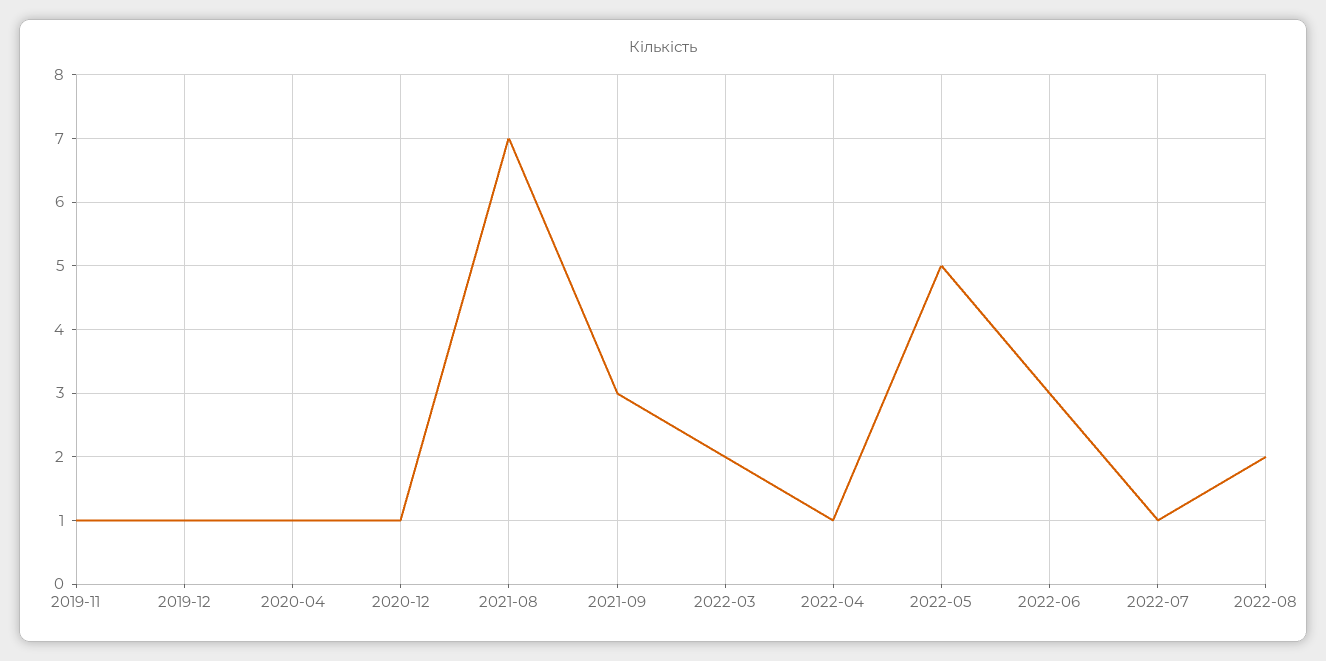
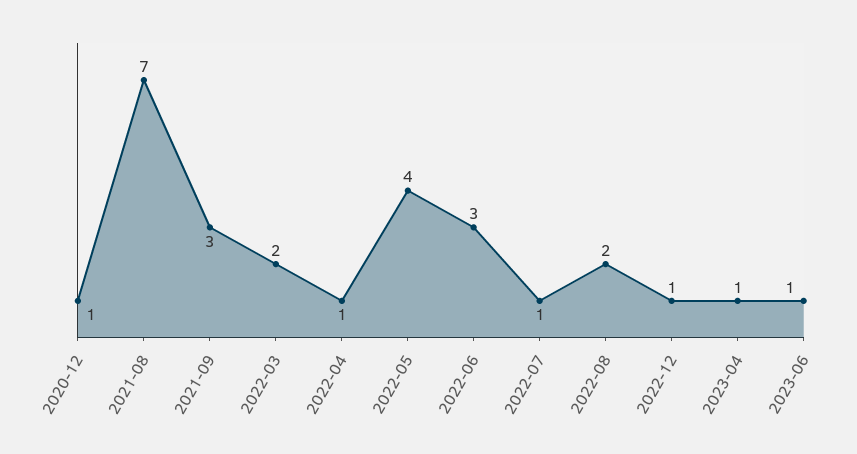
2019-11: 1 -> none
2019-12: 1 -> none
2020-04: 1 -> none
2022-05: 5 -> 4
2022-12: none -> 1
2023-04: none -> 1
2023-06: none -> 1

